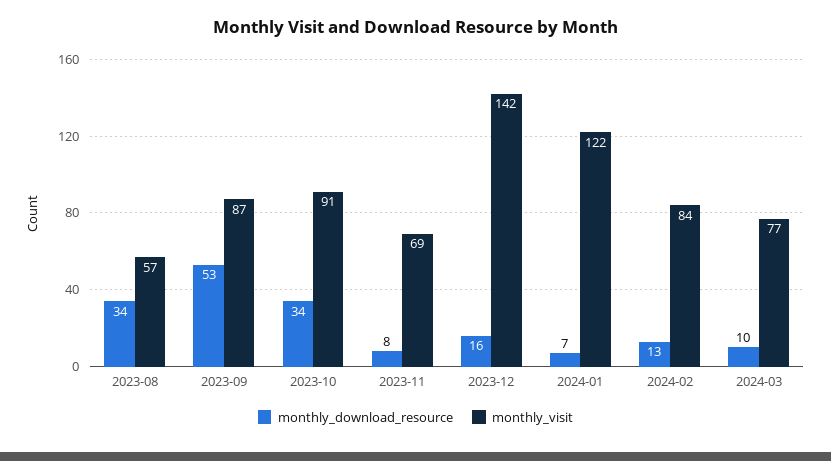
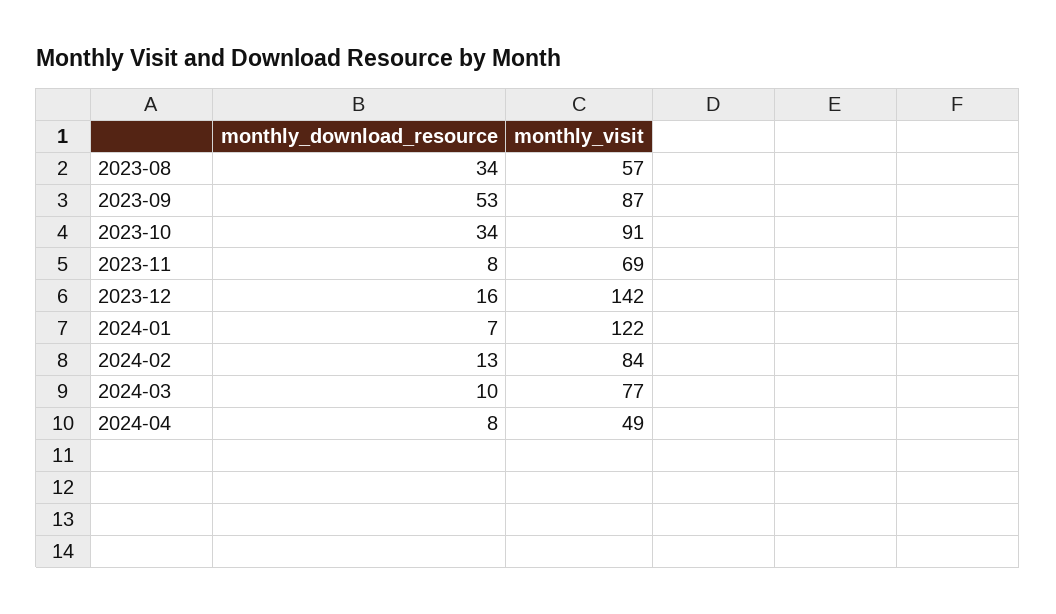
monthly_download_resource, 2024-04: none -> 8
monthly_visit, 2024-04: none -> 49

